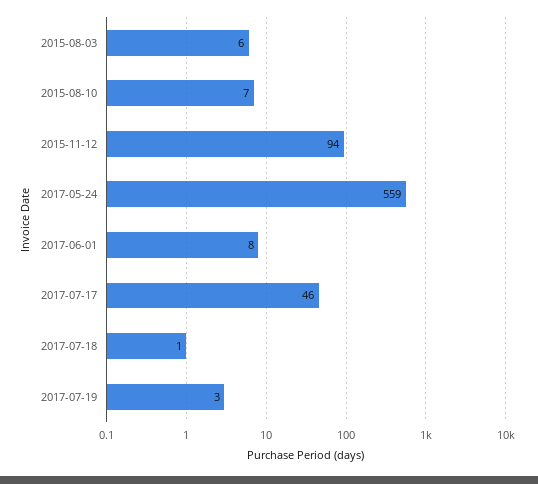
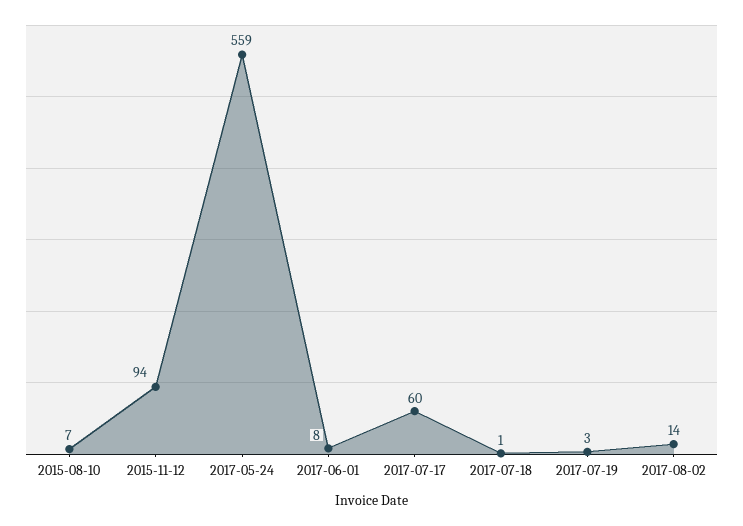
2015-08-03: 6 -> none
2017-07-17: 46 -> 60
2017-08-02: none -> 14

